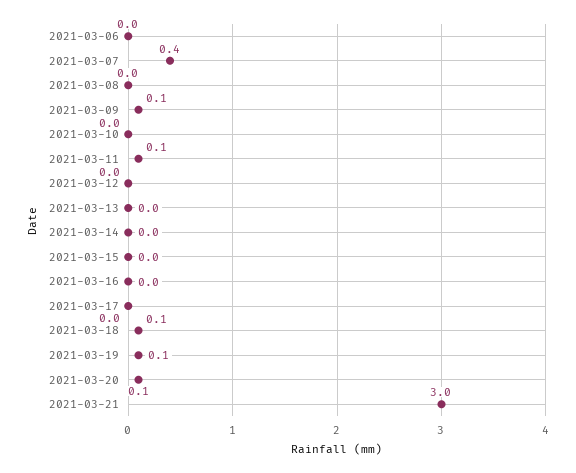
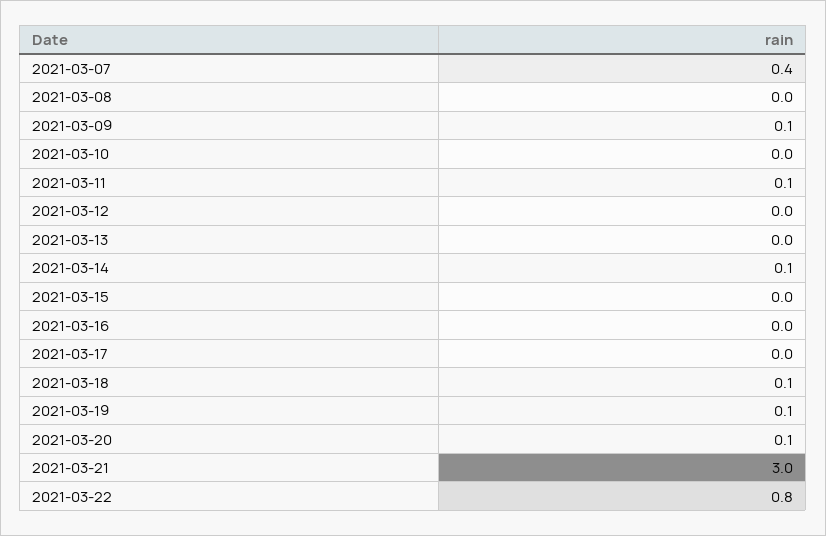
2021-03-06: 0 -> none
2021-03-14: 0 -> 0.1
2021-03-22: none -> 0.8

